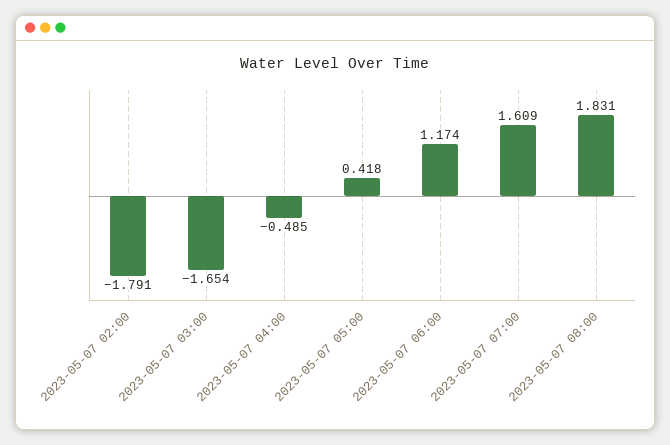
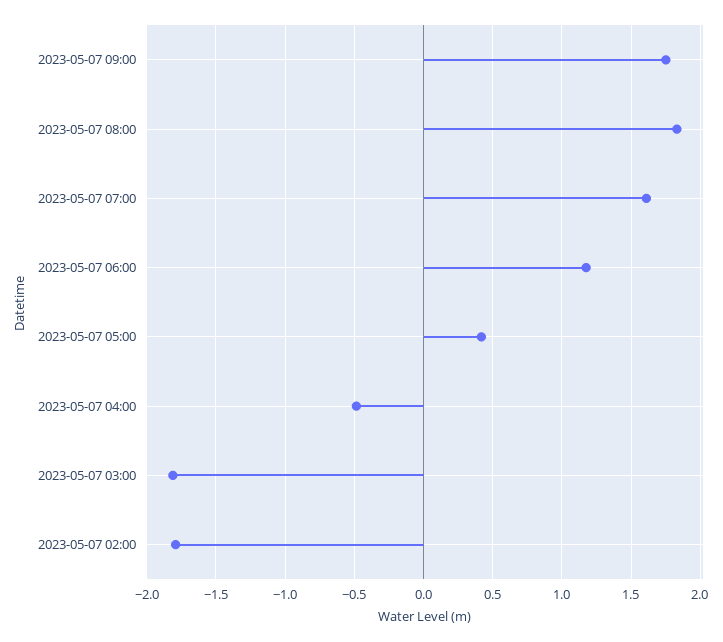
2023-05-07 03:00: -1.654 -> -1.8
2023-05-07 09:00: none -> 1.75

